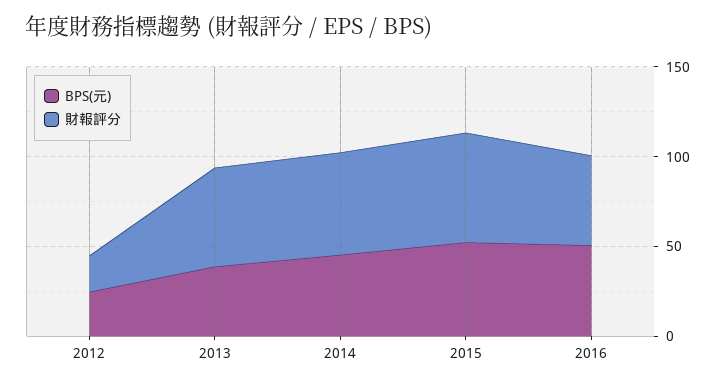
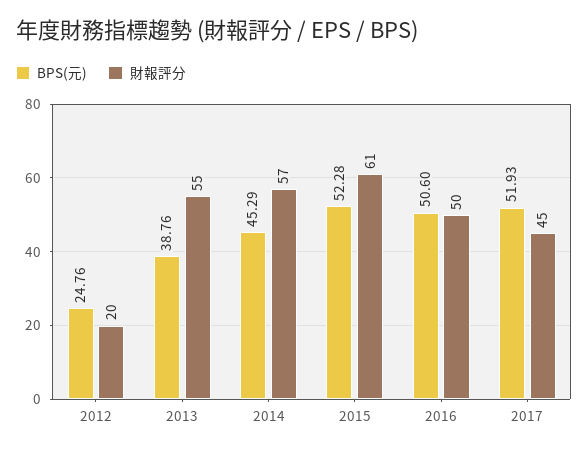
BPS(元), 2017: none -> 51.93
財報評分, 2017: none -> 45

